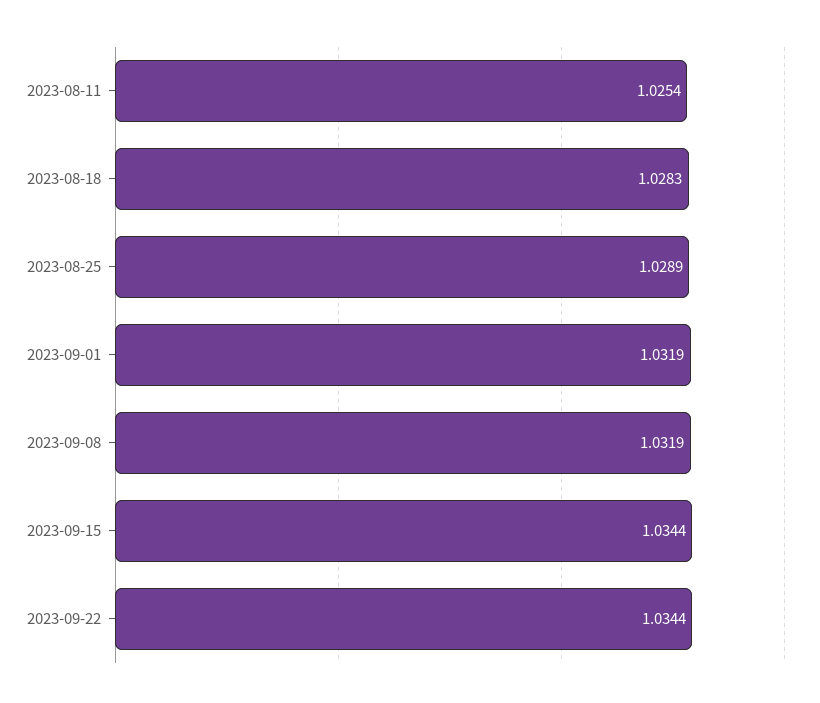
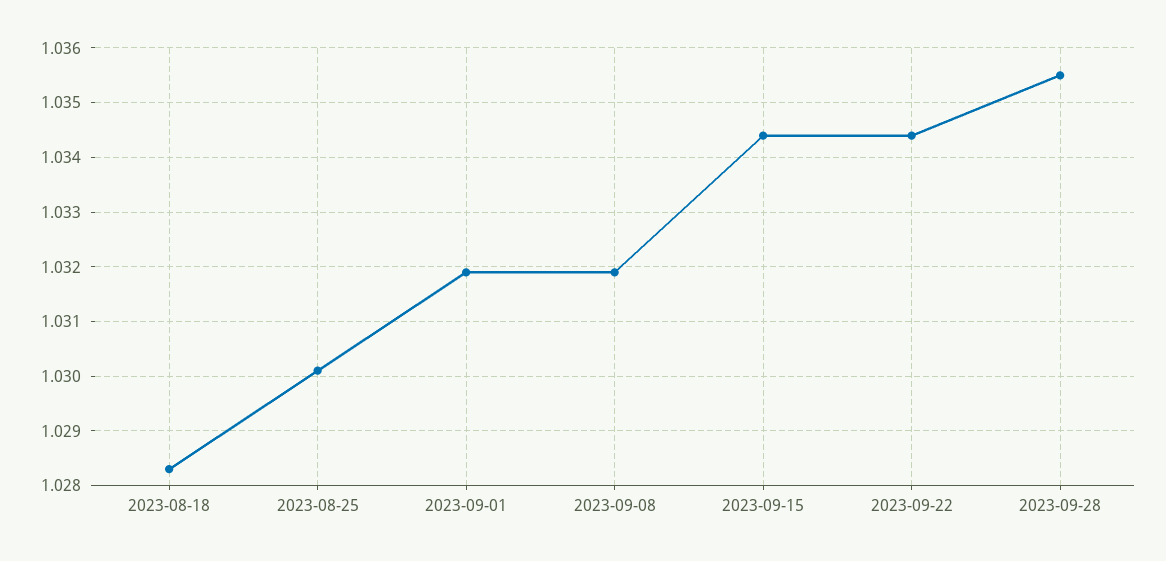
2023-08-11: 1.0254 -> none
2023-08-25: 1.0289 -> 1.03
2023-09-28: none -> 1.0355

